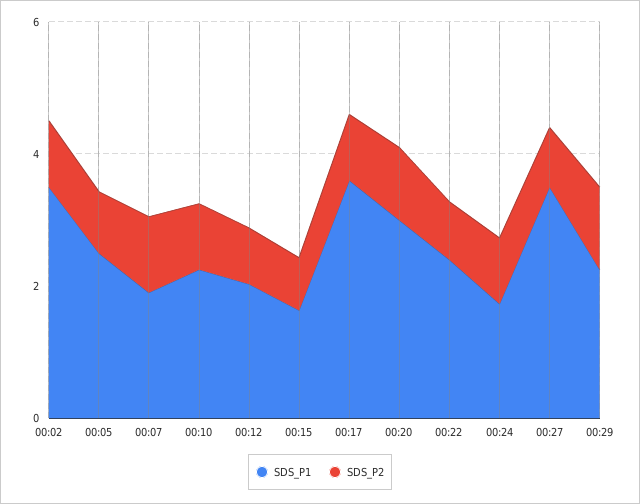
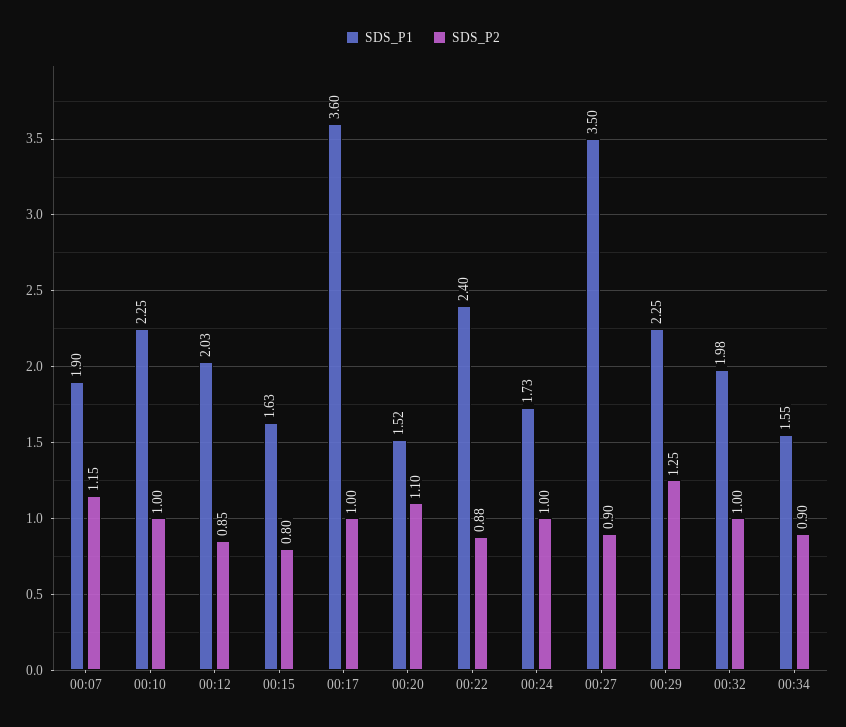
SDS_P1, 00:02: 3.5 -> none
SDS_P2, 00:02: 1 -> none
SDS_P1, 00:05: 2.5 -> none
SDS_P2, 00:05: 1 -> none
SDS_P1, 00:20: 3 -> 1.52
SDS_P1, 00:32: none -> 1.98
SDS_P2, 00:32: none -> 1
SDS_P1, 00:34: none -> 1.55
SDS_P2, 00:34: none -> 0.9

